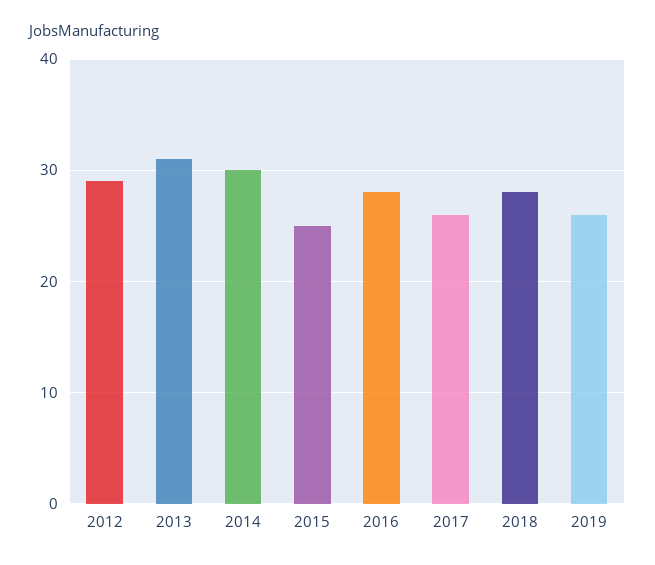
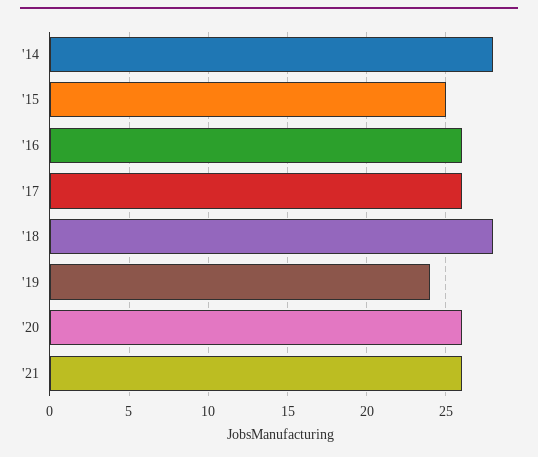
2012: 29 -> none
2013: 31 -> none
2014: 30 -> 28
2016: 28 -> 26
2019: 26 -> 24
'20: none -> 26
'21: none -> 26

